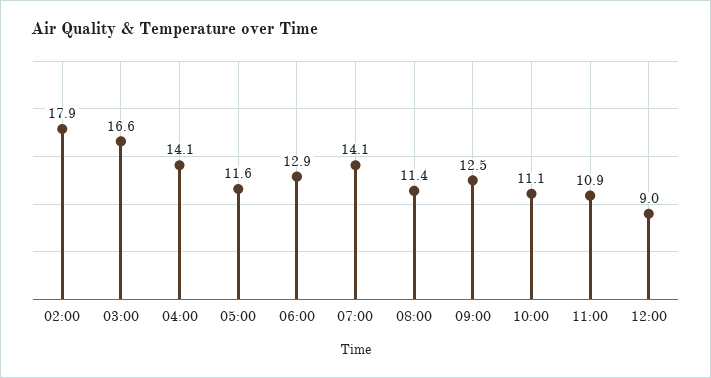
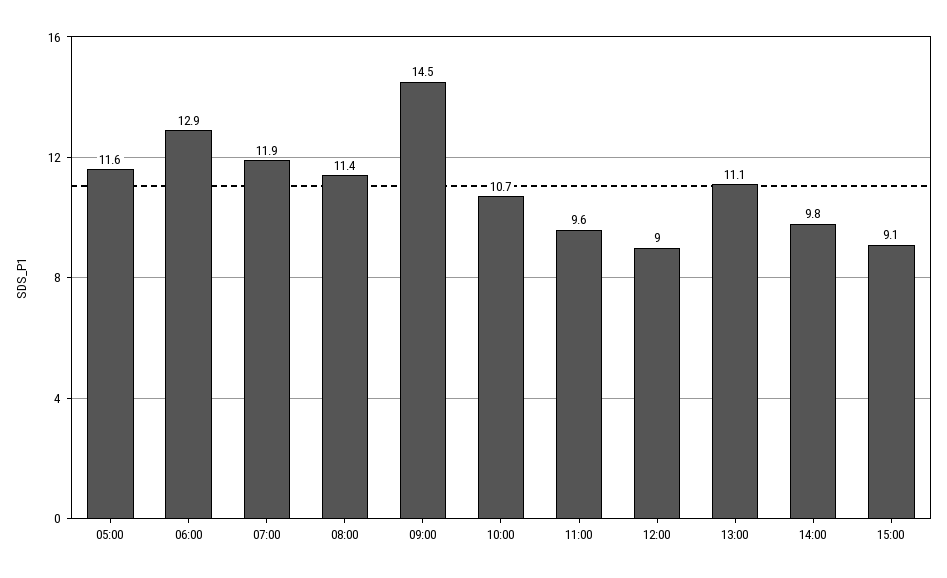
02:00: 17.9 -> none
03:00: 16.6 -> none
04:00: 14.1 -> none
07:00: 14.1 -> 11.9
09:00: 12.5 -> 14.5
10:00: 11.1 -> 10.7
11:00: 10.9 -> 9.6
13:00: none -> 11.1
14:00: none -> 9.8
15:00: none -> 9.1

